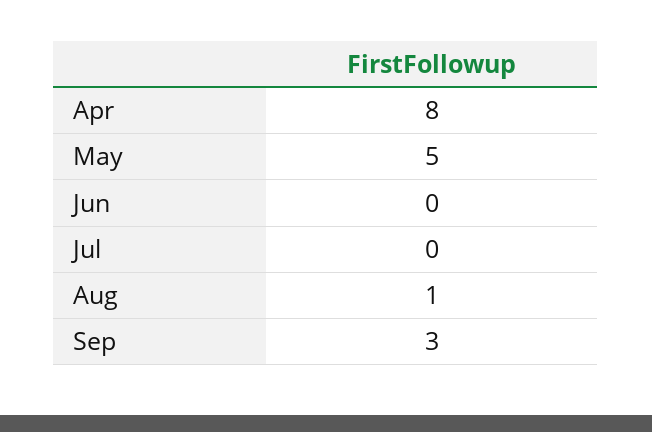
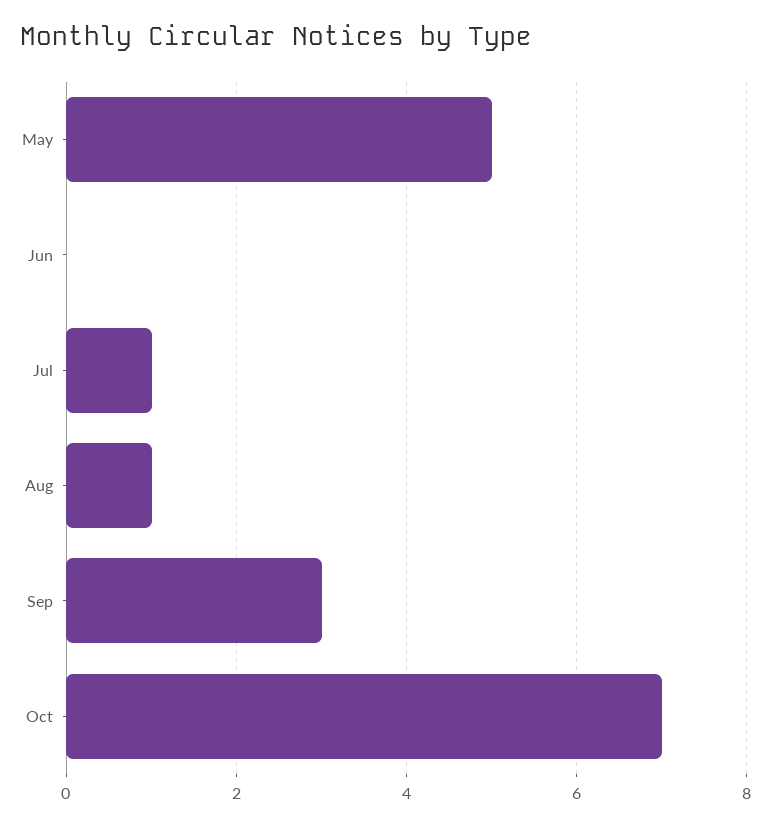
Apr: 8 -> none
Jul: 0 -> 1
Oct: none -> 7

